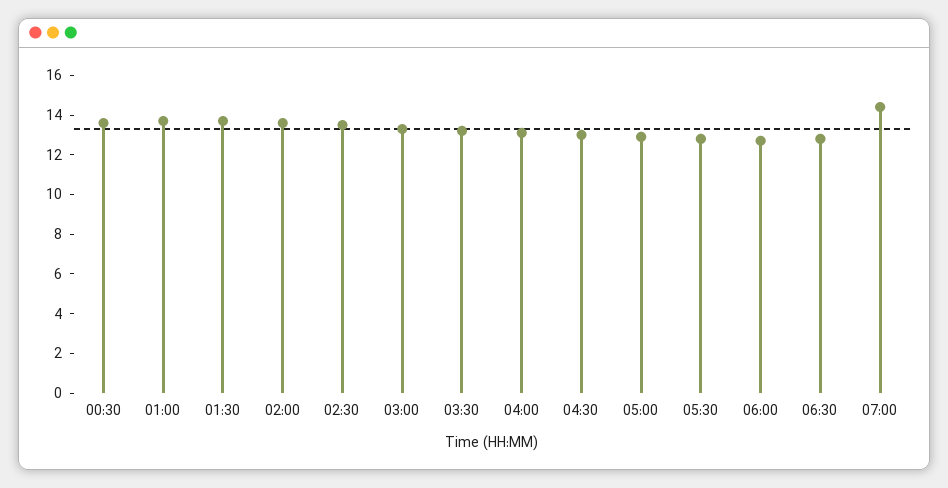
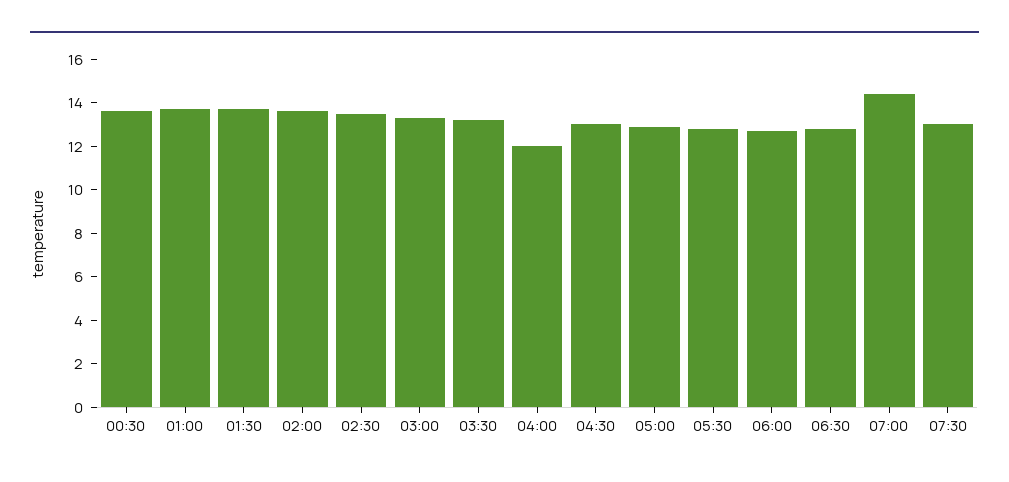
04:00: 13 -> 12
07:30: none -> 13

